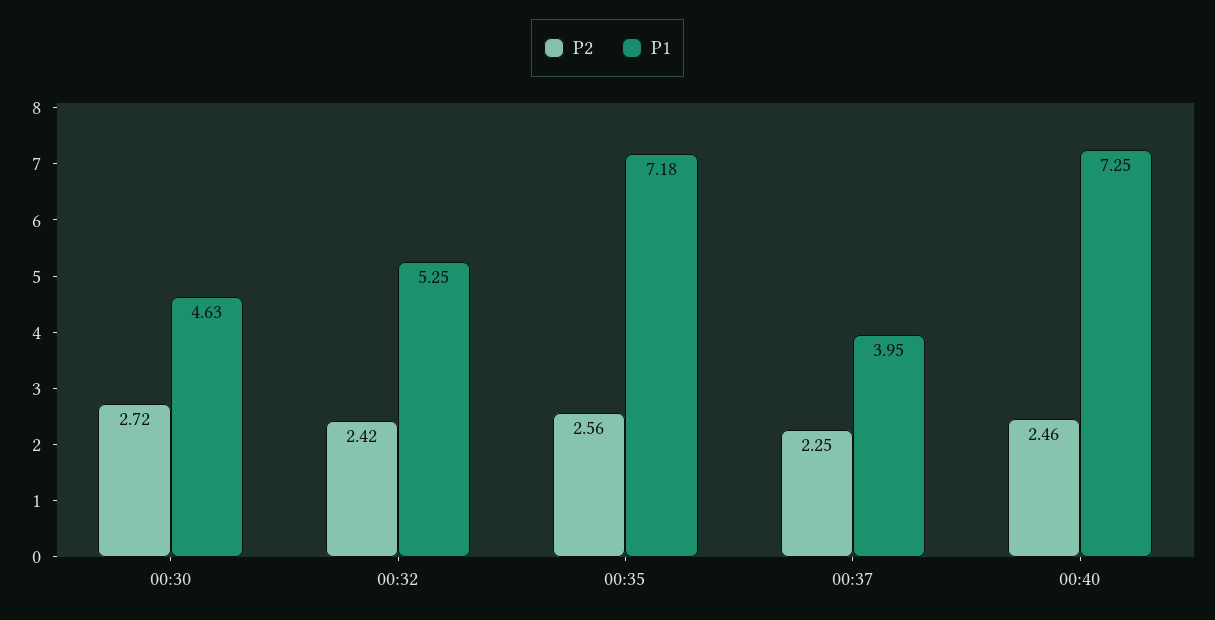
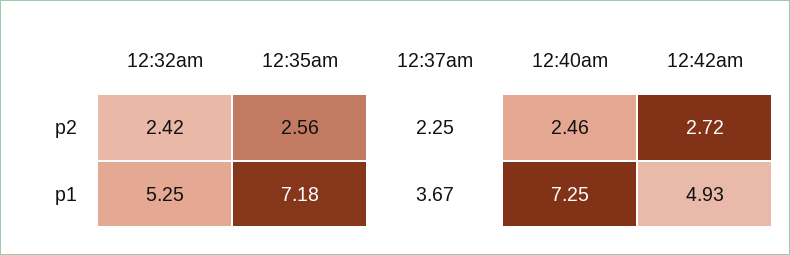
P2, 00:30: 2.72 -> none
P1, 00:30: 4.63 -> none
P1, 00:37: 3.95 -> 3.67
P2, 12:42am: none -> 2.72
P1, 12:42am: none -> 4.93

